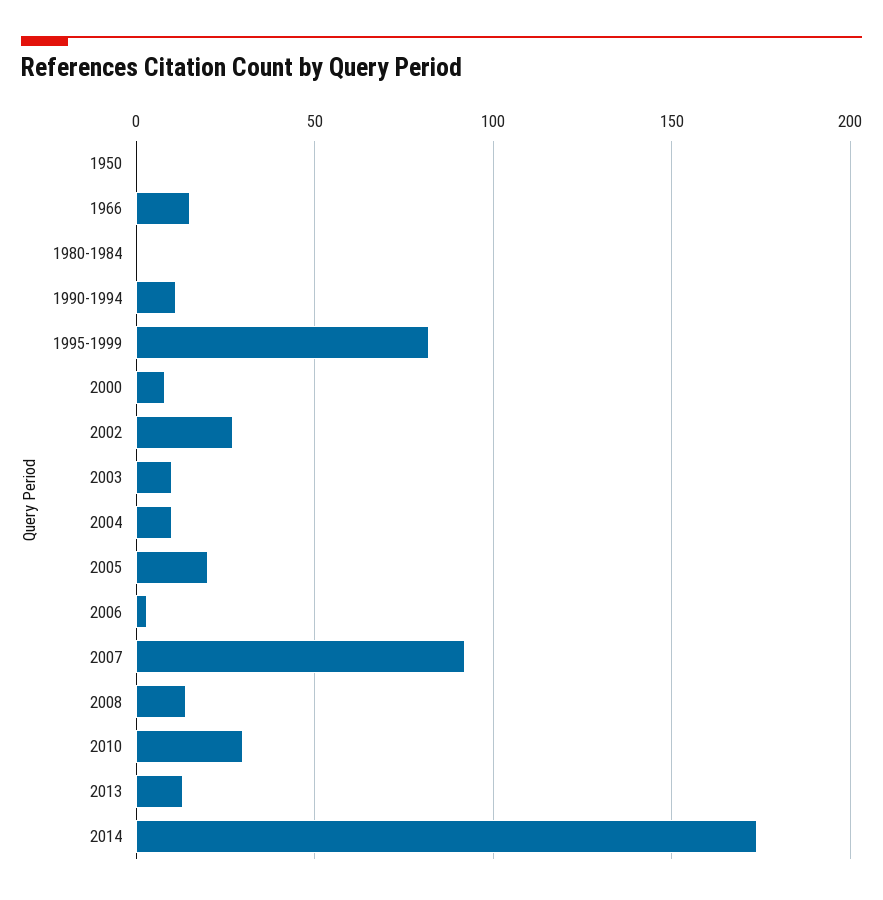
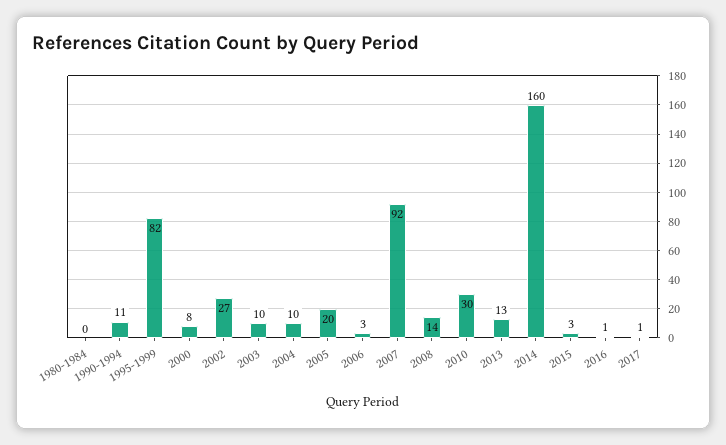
1950: 0 -> none
1966: 15 -> none
2014: 175 -> 160
2015: none -> 3
2016: none -> 1
2017: none -> 1

